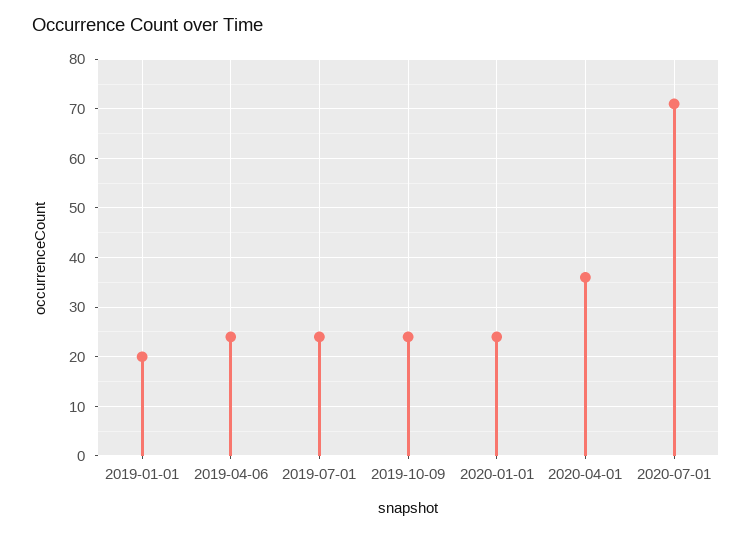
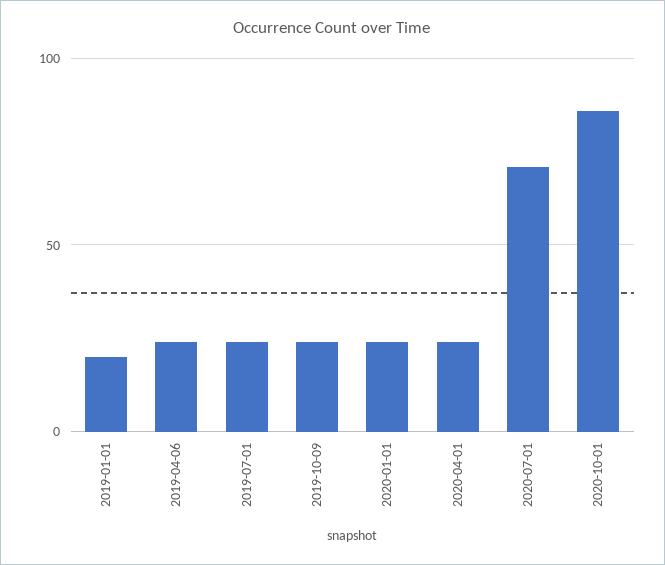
2020-04-01: 35 -> 25
2020-10-01: none -> 85

